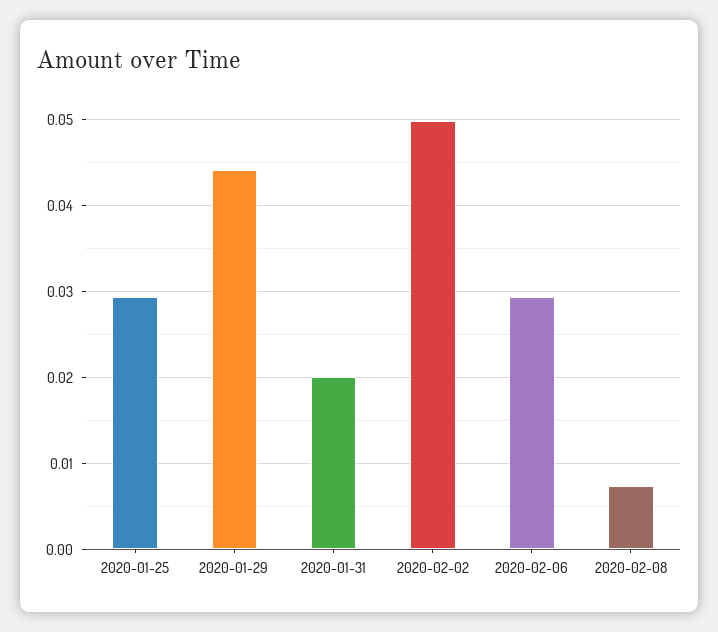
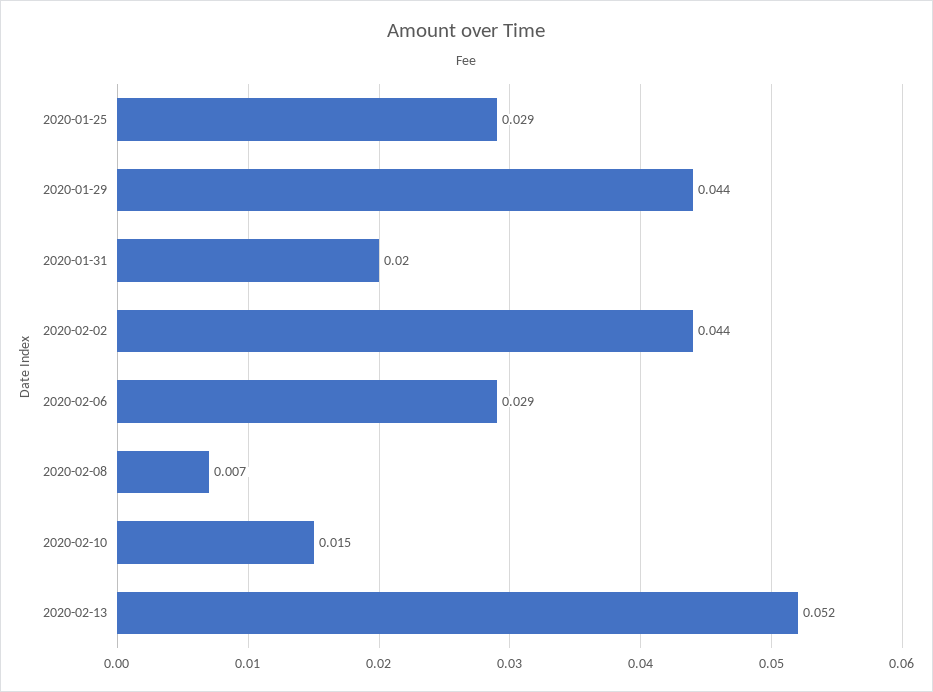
2020-02-02: 0.05 -> 0.044
2020-02-10: none -> 0.015
2020-02-13: none -> 0.052

